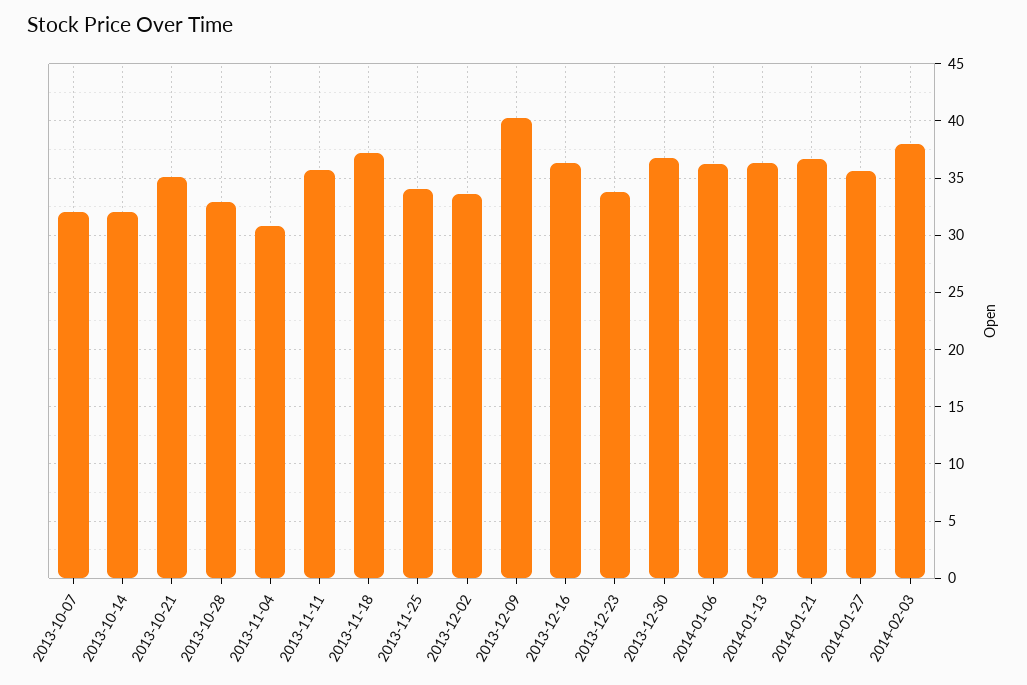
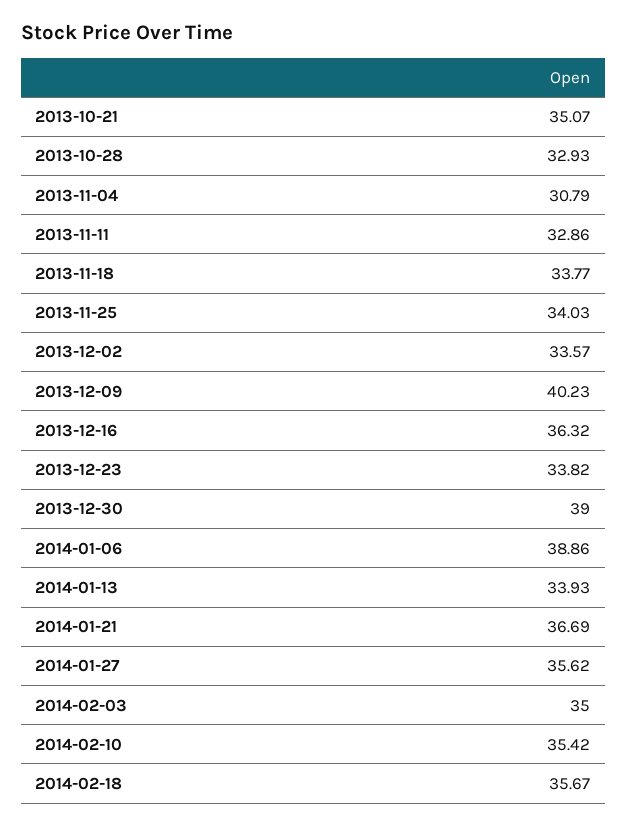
2013-10-07: 32 -> none
2013-10-14: 32 -> none
2013-11-11: 36 -> 32.86
2013-11-18: 37 -> 33.77
2013-12-30: 37 -> 39
2014-01-06: 36 -> 38.86
2014-01-13: 36 -> 33.93
2014-02-03: 38 -> 35
2014-02-10: none -> 35.42
2014-02-18: none -> 35.67

